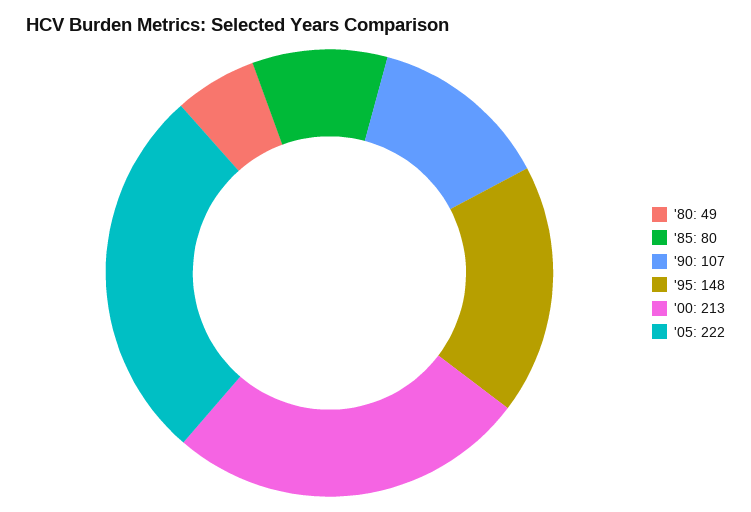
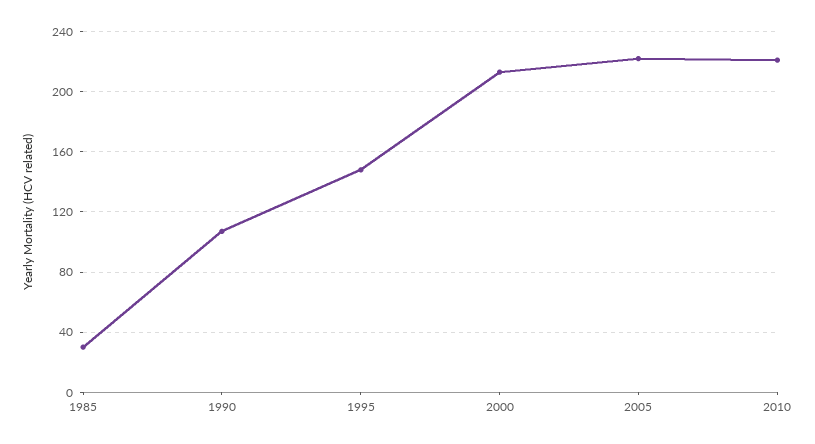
'80: 49 -> none
'85: 80 -> 30
2010: none -> 220

